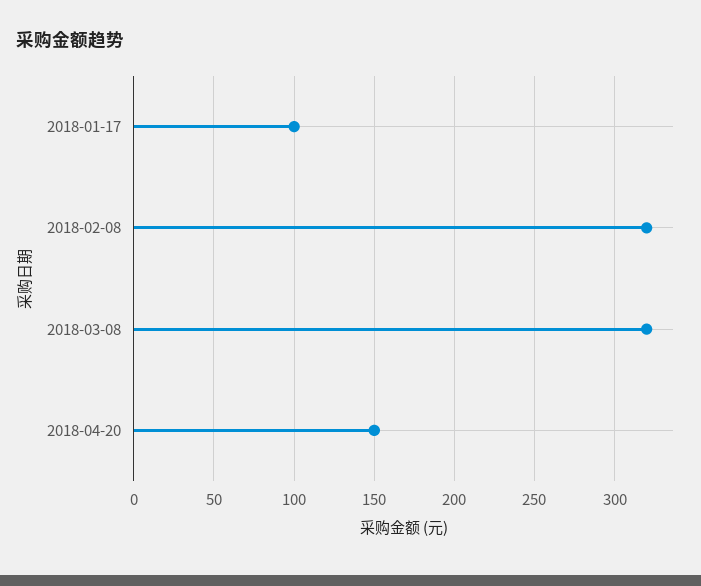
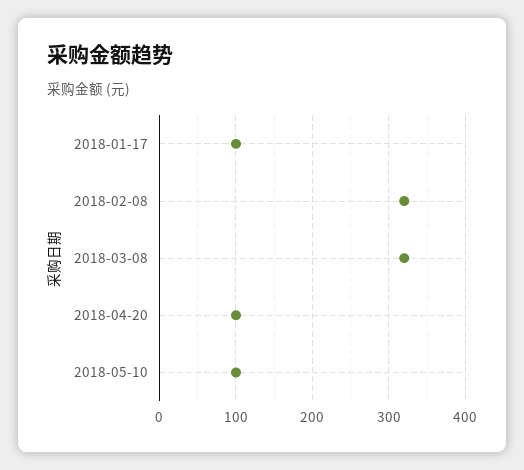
2018-04-20: 150 -> 100
2018-05-10: none -> 100

